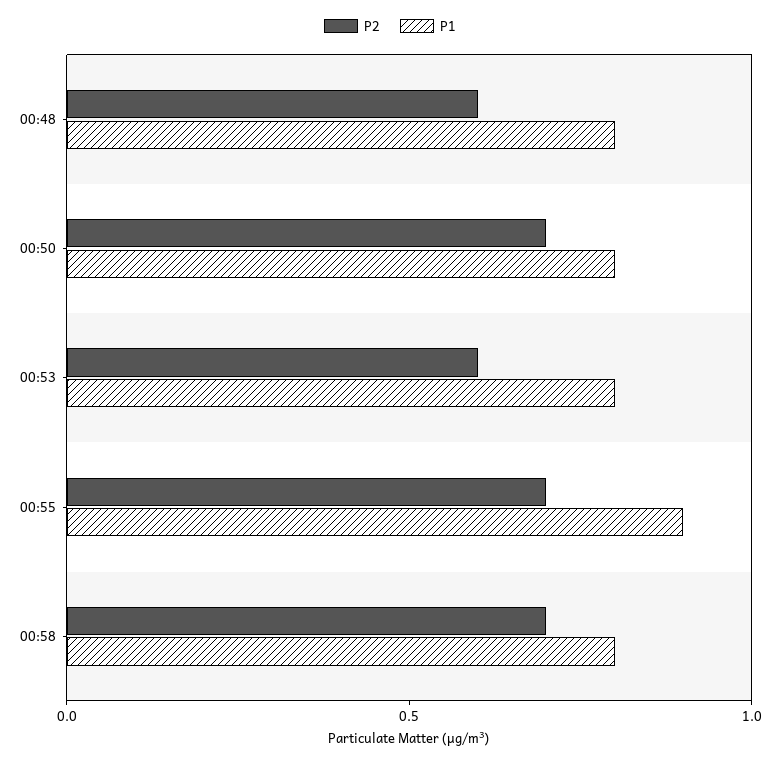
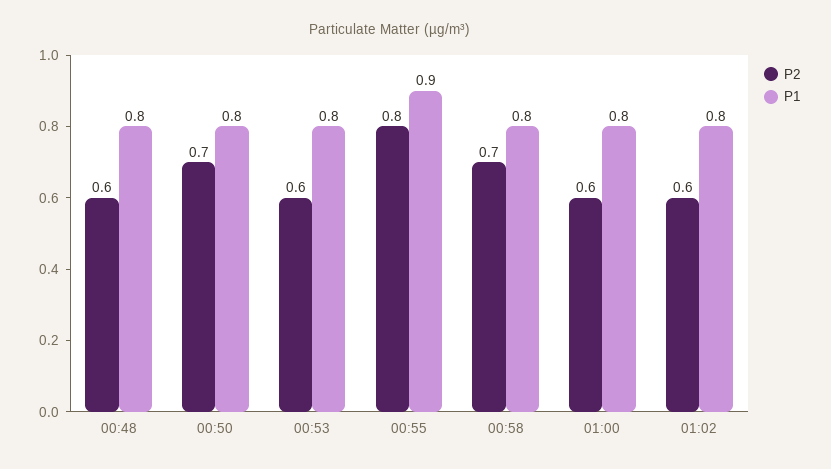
P2, 00:55: 0.7 -> 0.8
P2, 01:00: none -> 0.6
P1, 01:00: none -> 0.8
P2, 01:02: none -> 0.6
P1, 01:02: none -> 0.8

